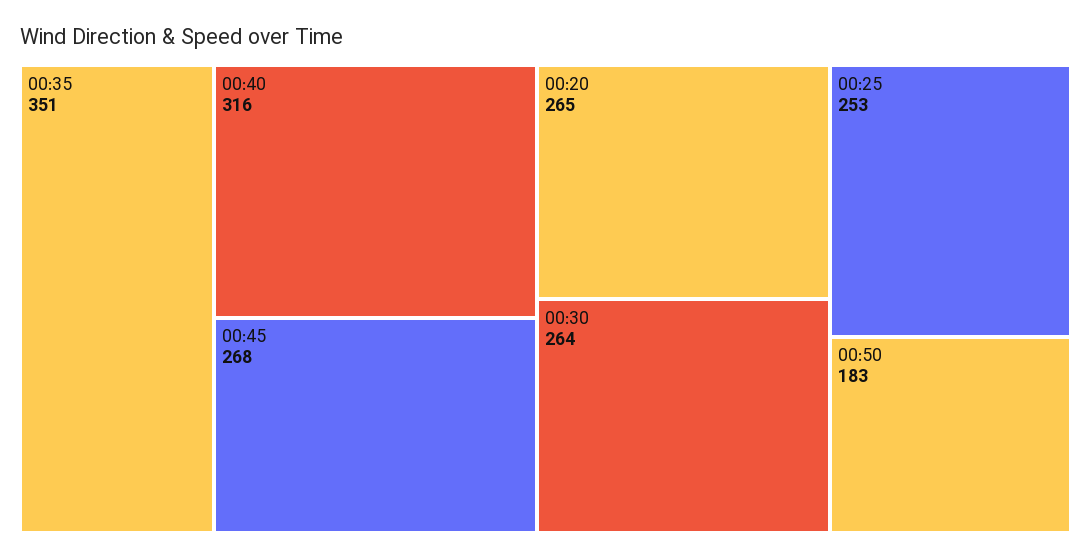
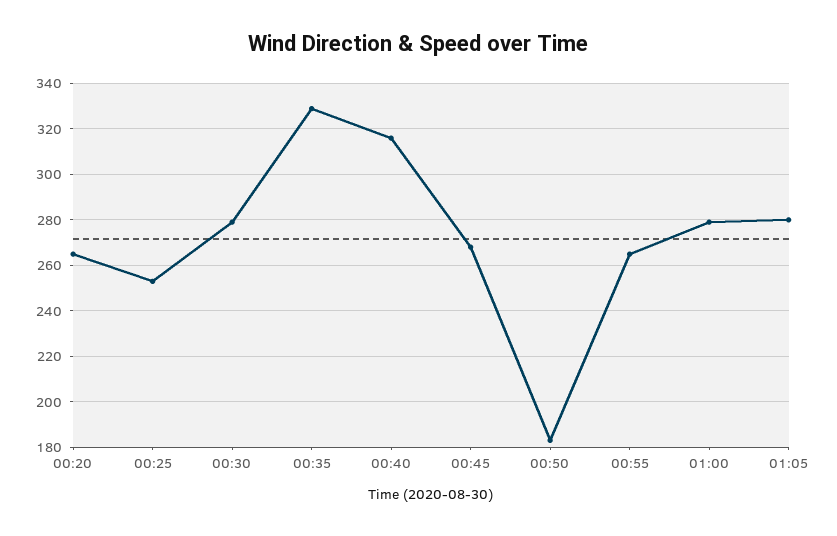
00:35: 351 -> 330
00:30: 264 -> 280
00:55: none -> 265
01:00: none -> 280
01:05: none -> 280

